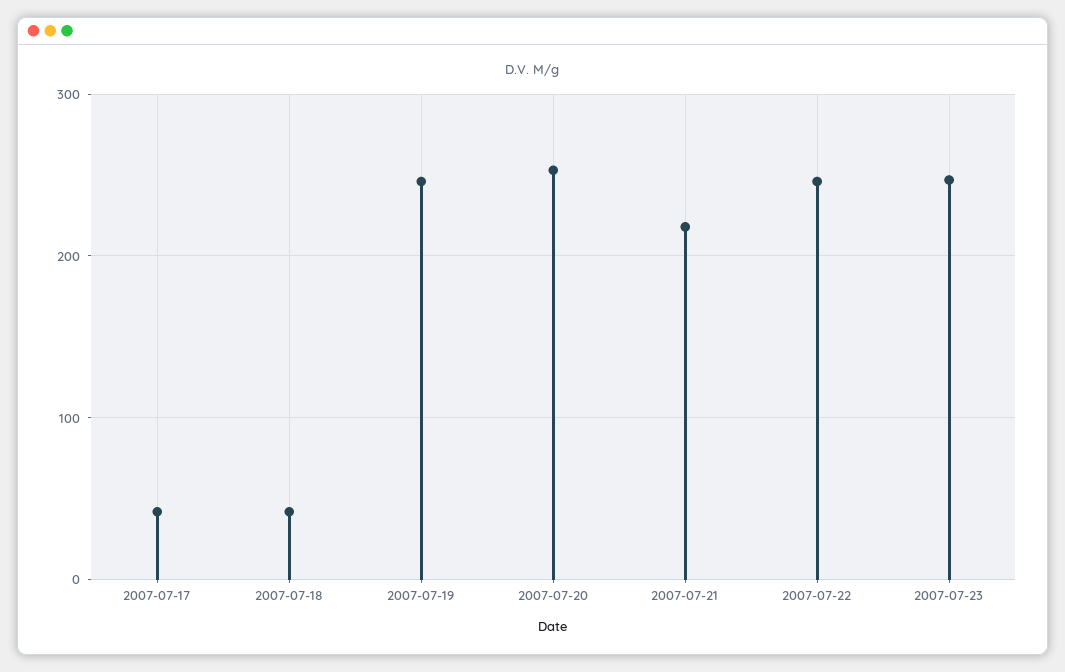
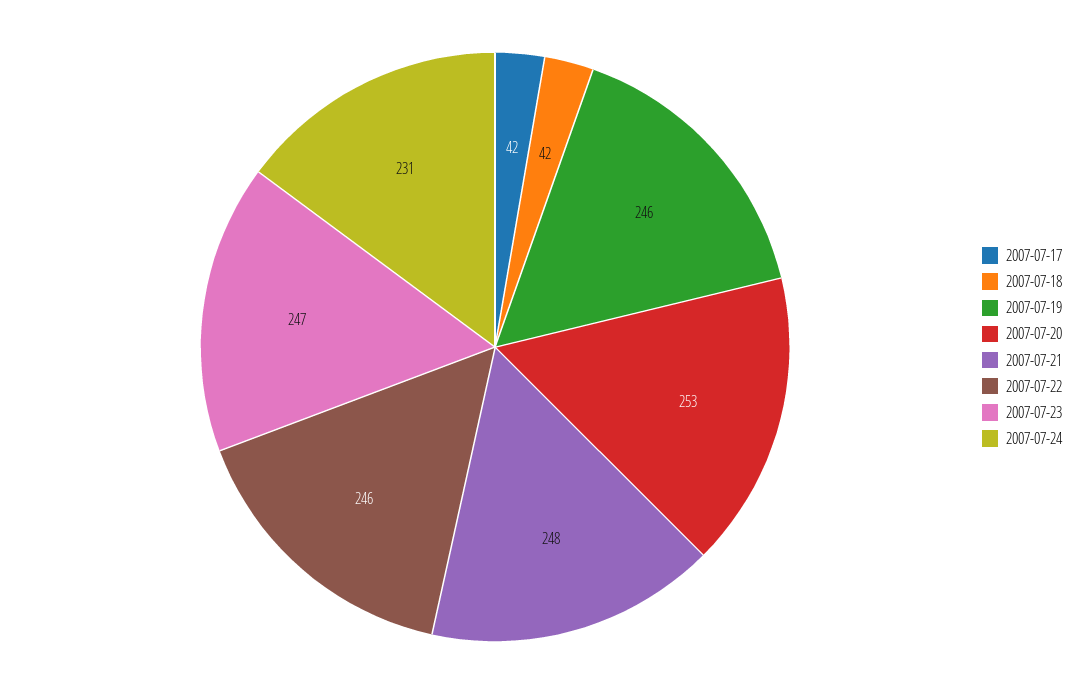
2007-07-21: 220 -> 248
2007-07-24: none -> 231

